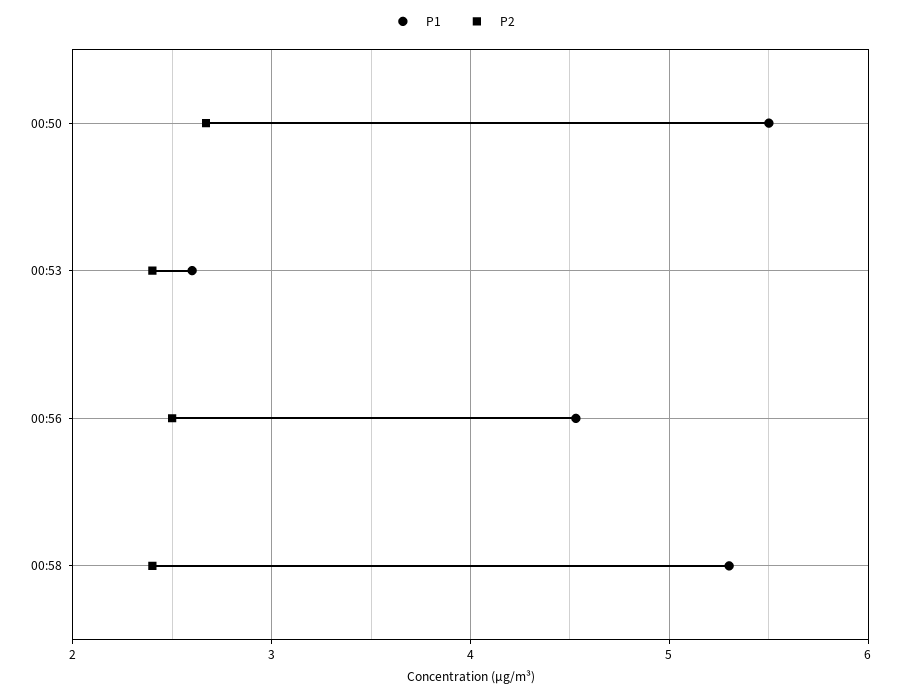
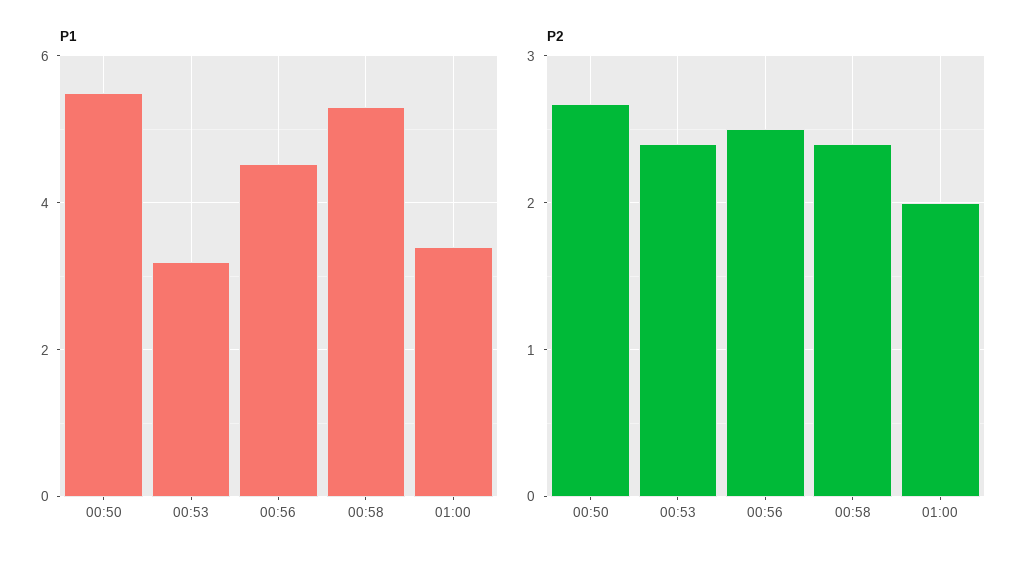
P1, 00:53: 2.6 -> 3.2
P1, 01:00: none -> 3.4
P2, 01:00: none -> 2

